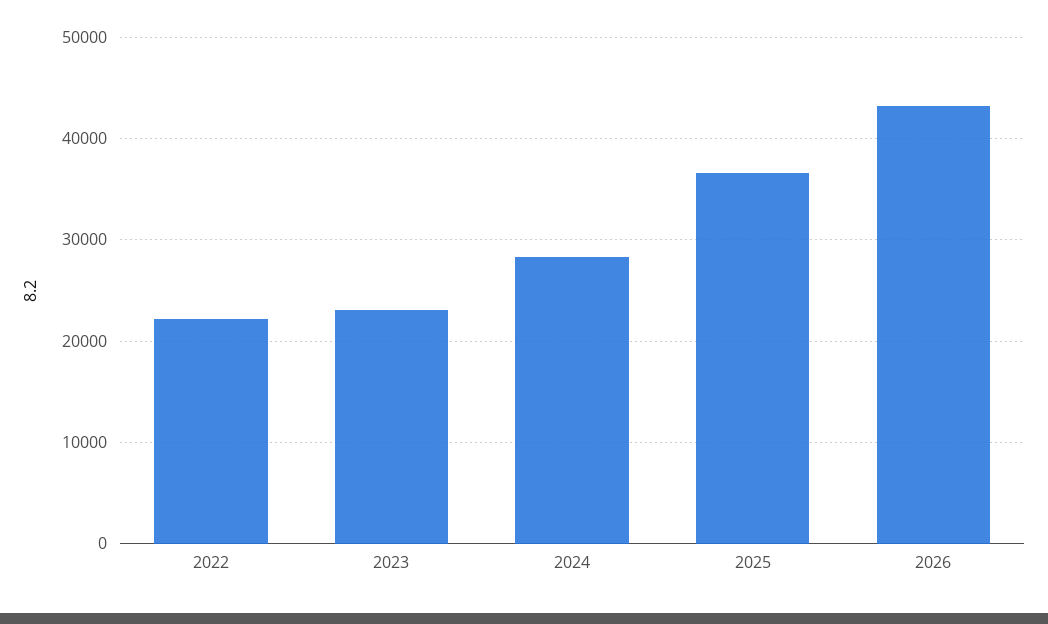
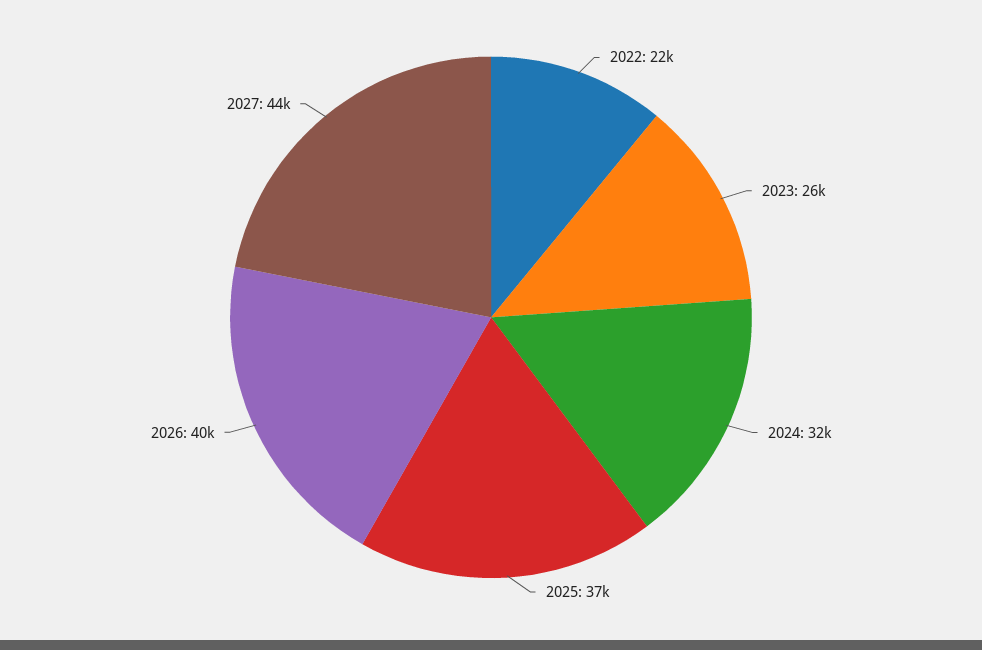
2023: 23000 -> 26000
2024: 28000 -> 32000
2026: 43000 -> 40000
2027: none -> 44000

